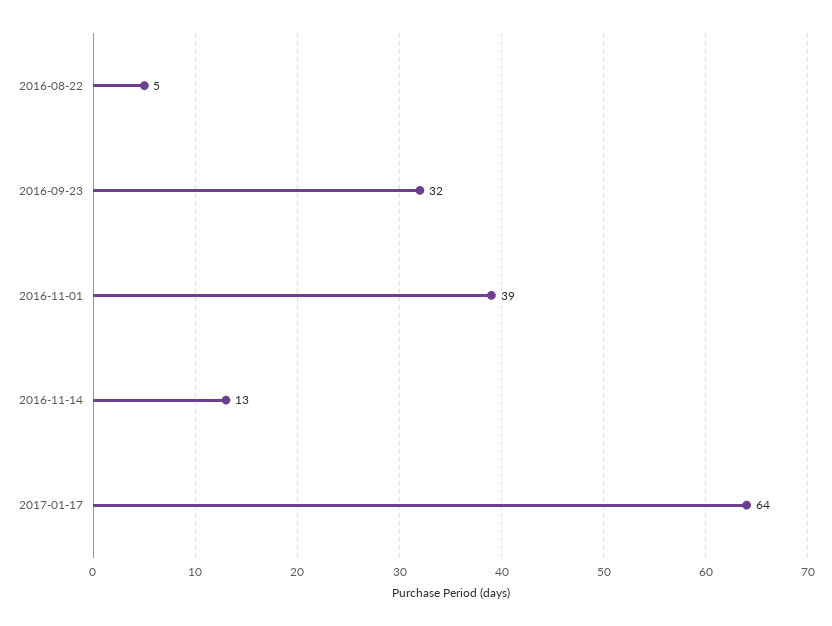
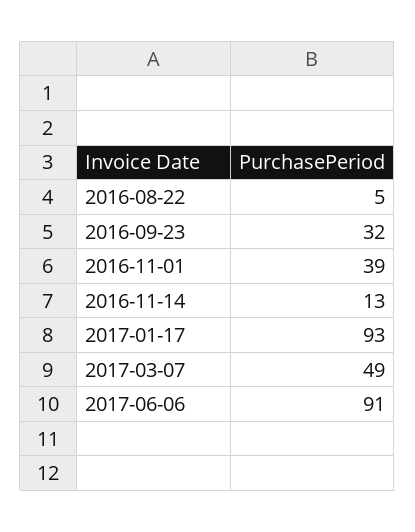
2017-01-17: 64 -> 93
2017-03-07: none -> 49
2017-06-06: none -> 91

